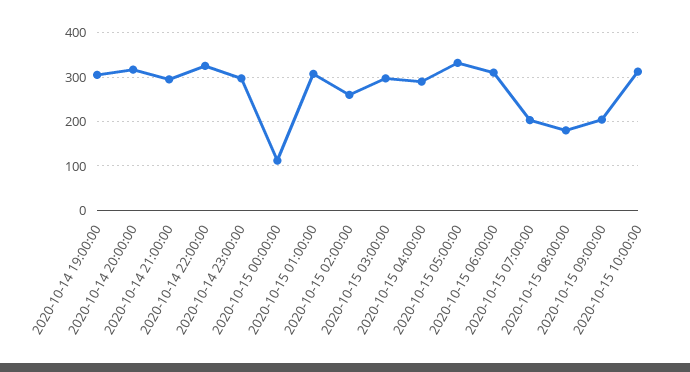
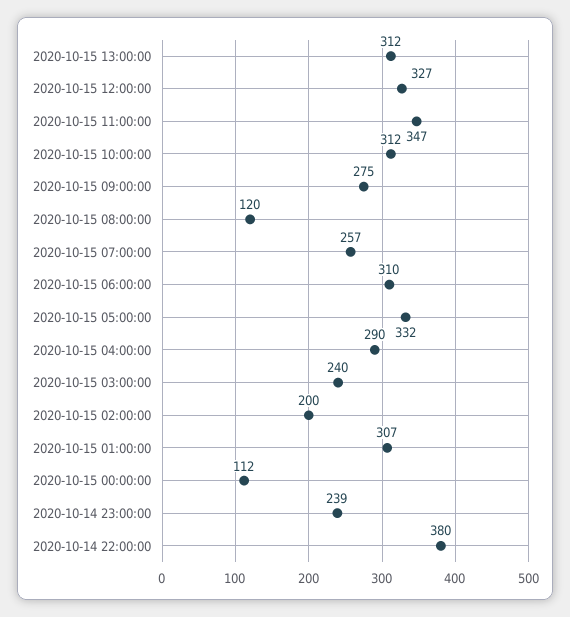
2020-10-14 19:00:00: 300 -> none
2020-10-14 20:00:00: 320 -> none
2020-10-14 21:00:00: 300 -> none
2020-10-14 22:00:00: 320 -> 380
2020-10-14 23:00:00: 300 -> 239
2020-10-15 02:00:00: 260 -> 200
2020-10-15 03:00:00: 300 -> 240
2020-10-15 07:00:00: 200 -> 257
2020-10-15 08:00:00: 180 -> 120
2020-10-15 09:00:00: 200 -> 275
2020-10-15 13:00:00: none -> 312
2020-10-15 12:00:00: none -> 327
2020-10-15 11:00:00: none -> 347

